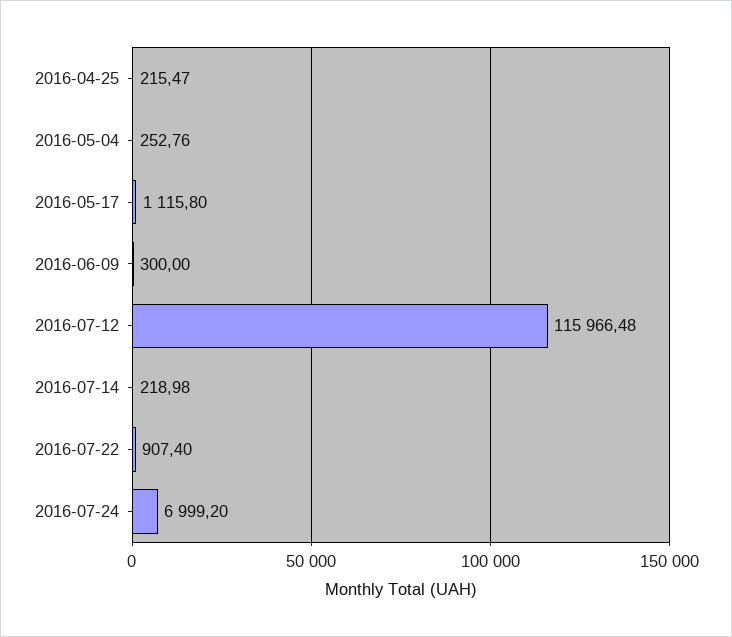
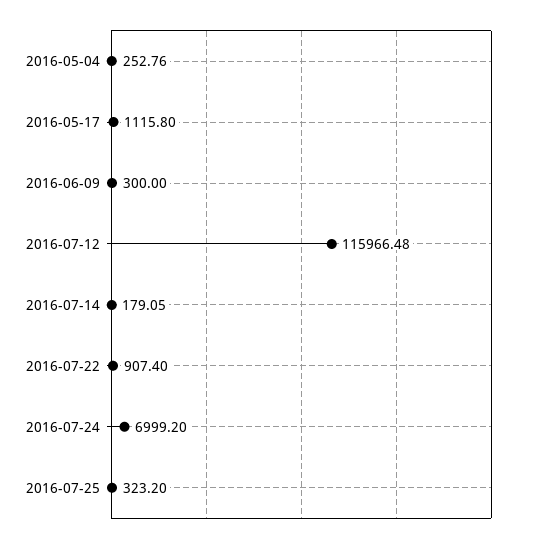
2016-04-25: 215.47 -> none
2016-07-14: 218.98 -> 179.05
2016-07-25: none -> 323.2

